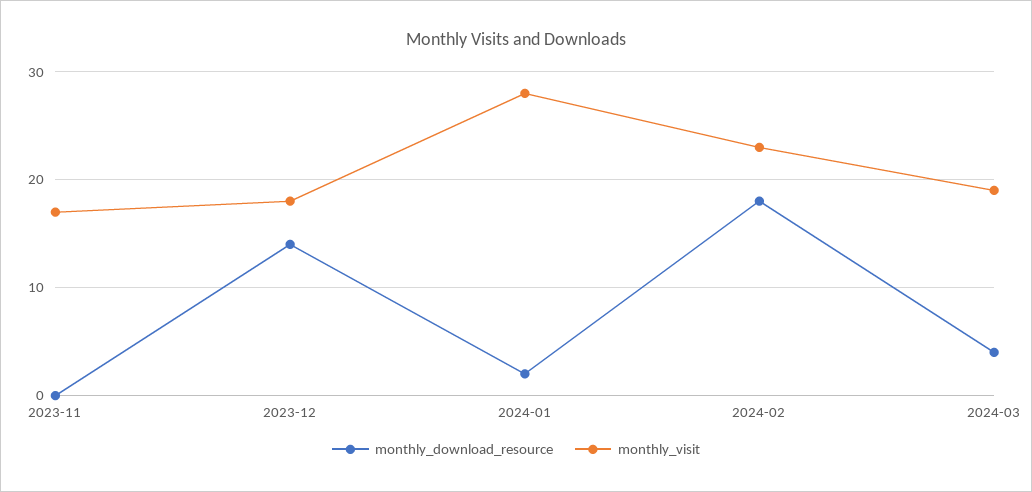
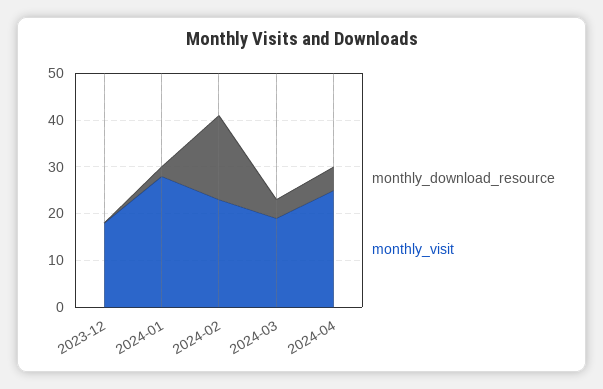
monthly_download_resource, 2023-11: 0 -> none
monthly_visit, 2023-11: 17 -> none
monthly_download_resource, 2023-12: 14 -> 0
monthly_download_resource, 2024-04: none -> 5
monthly_visit, 2024-04: none -> 25

